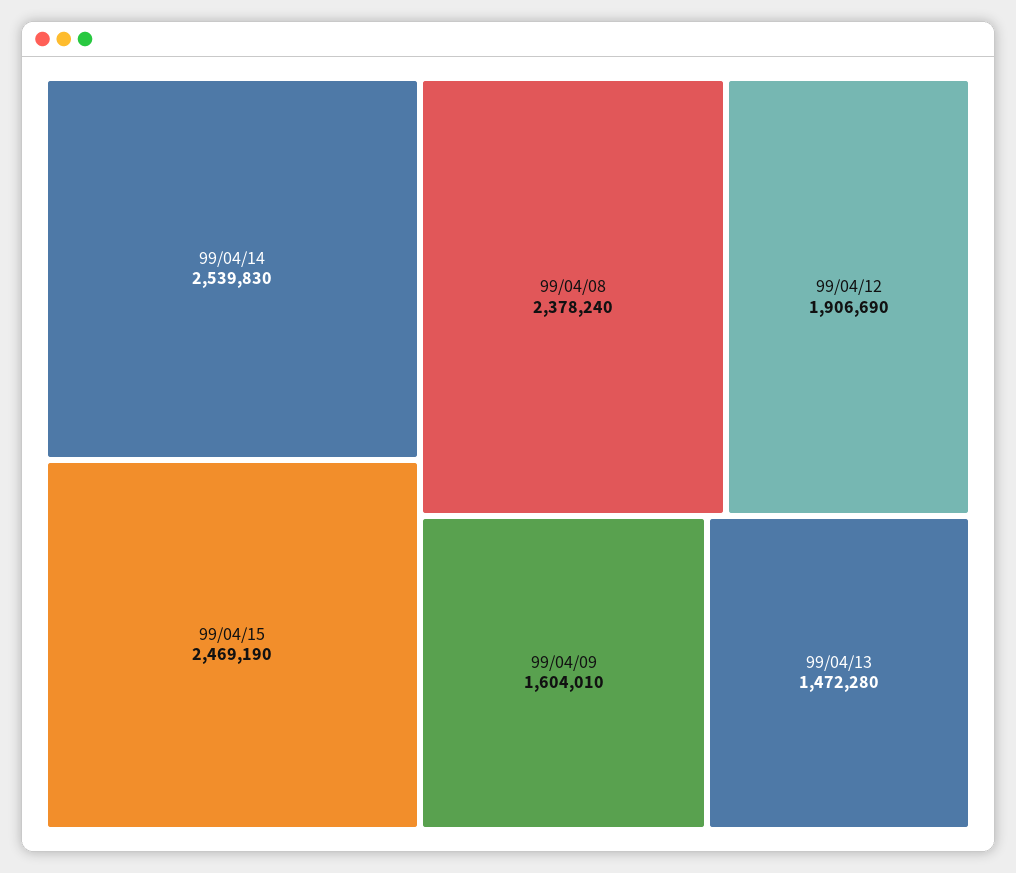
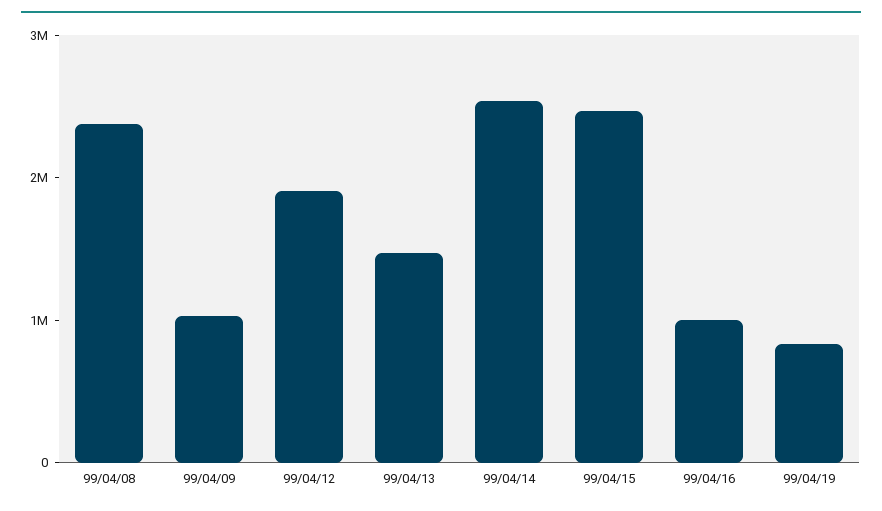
99/04/09: 1604010 -> 1000000
99/04/16: none -> 1000000
99/04/19: none -> 800000

